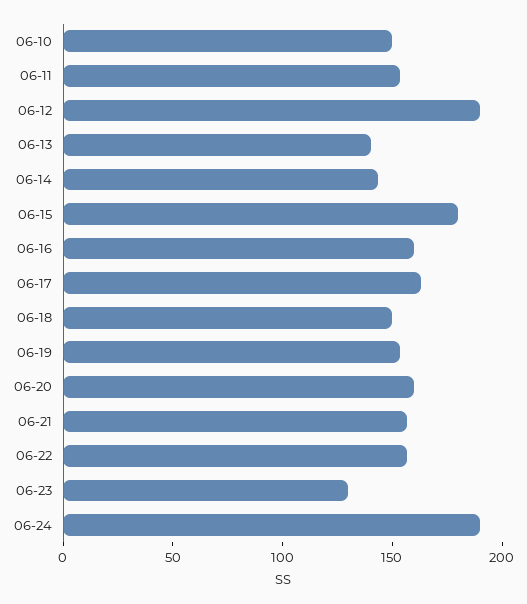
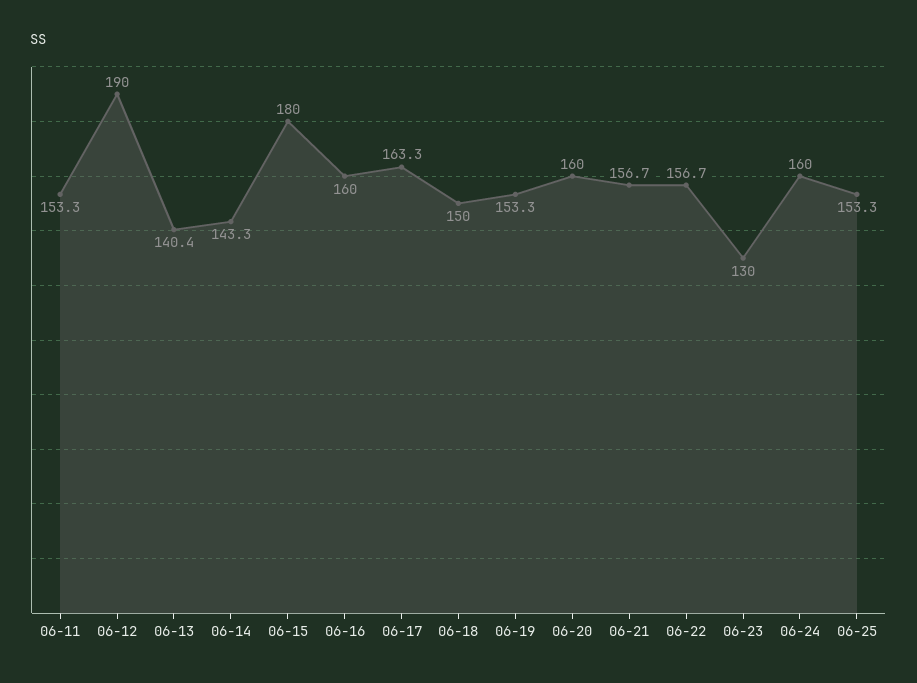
06-10: 150 -> none
06-24: 190 -> 160
06-25: none -> 153.3

